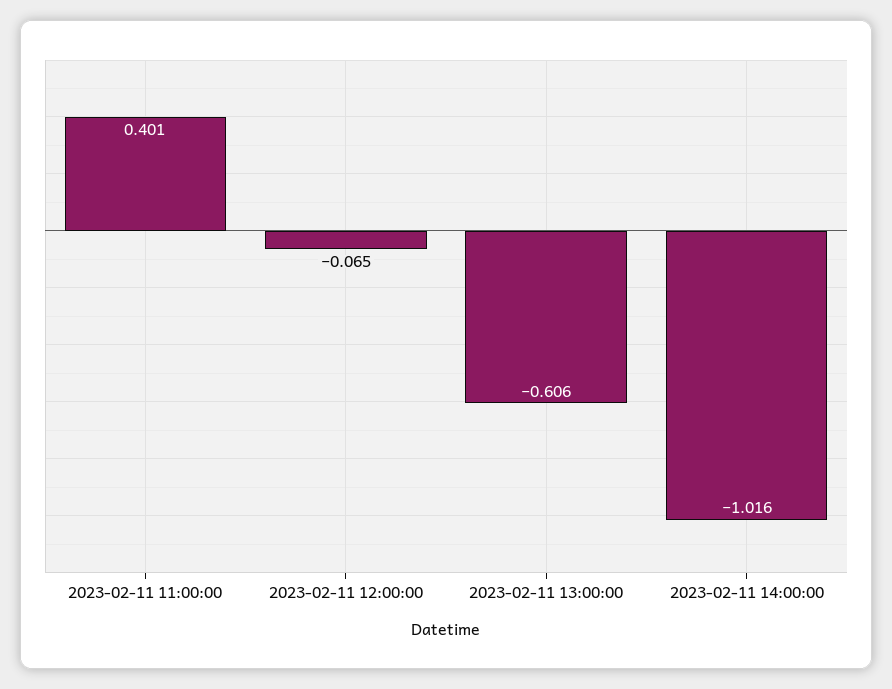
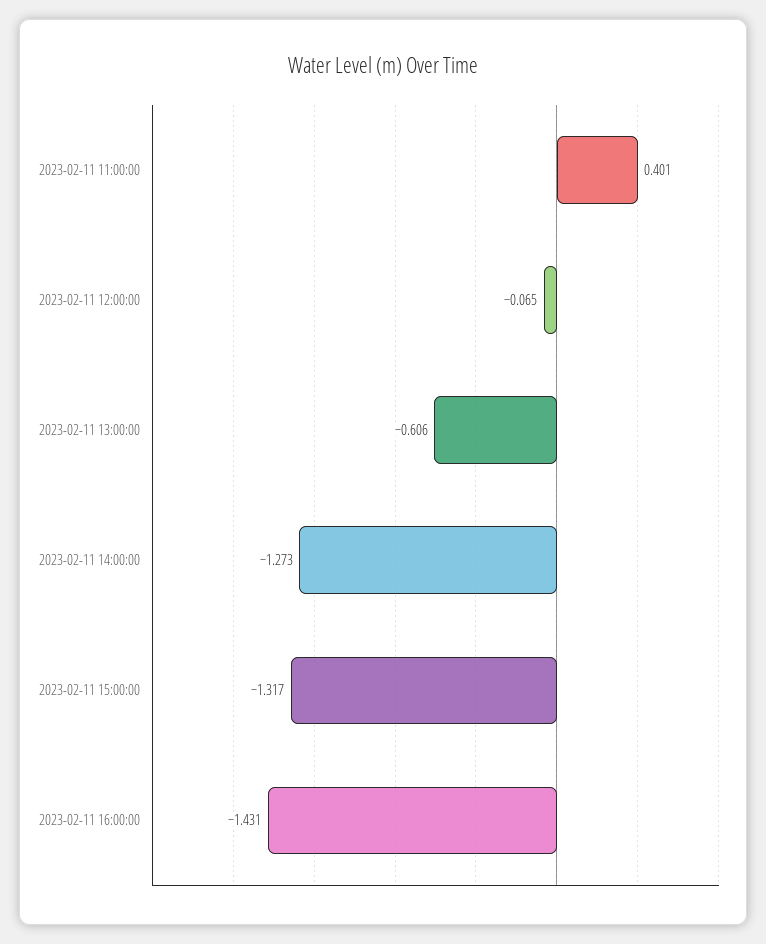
2023-02-11 14:00:00: -1.016 -> -1.273
2023-02-11 15:00:00: none -> -1.317
2023-02-11 16:00:00: none -> -1.431

